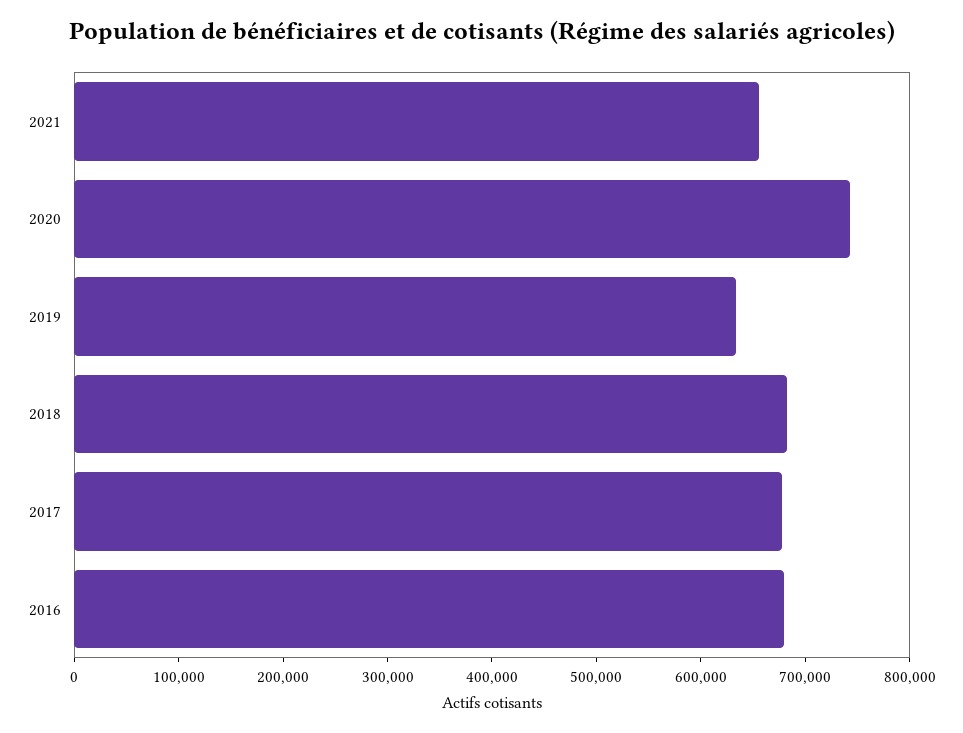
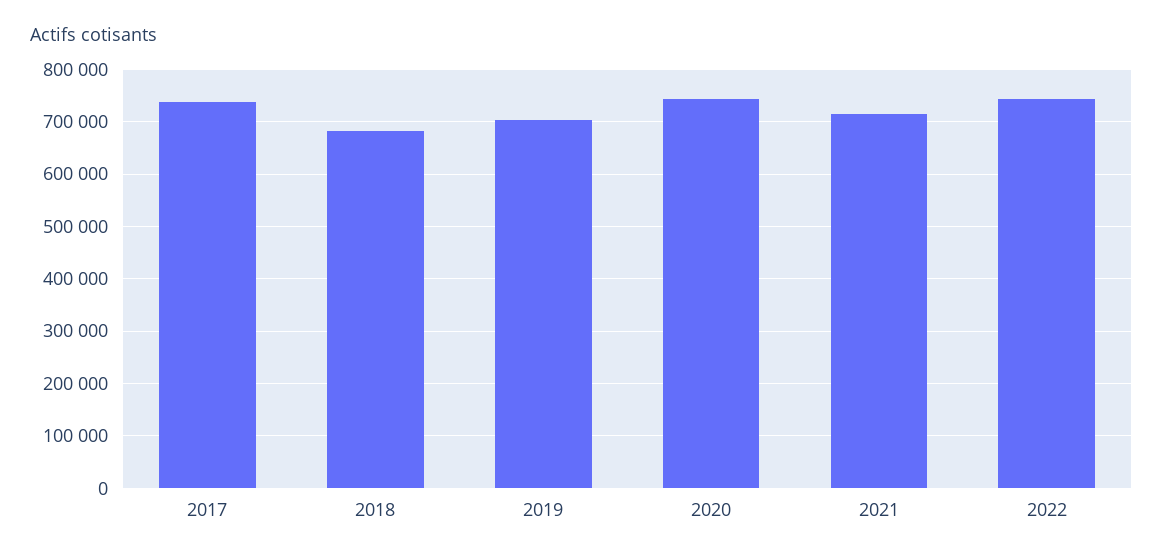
2021: 660000 -> 720000
2019: 640000 -> 700000
2017: 680000 -> 740000
2016: 680000 -> none
2022: none -> 740000

